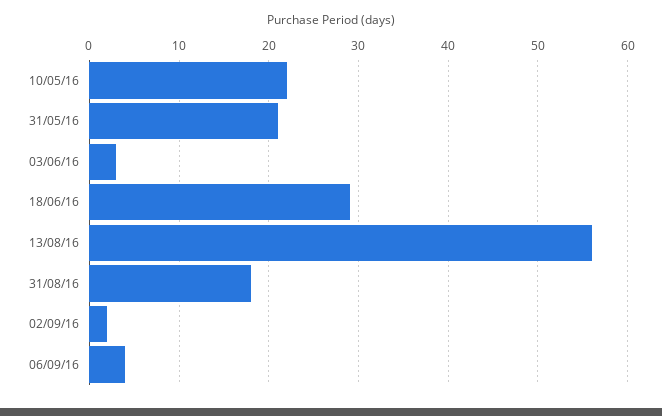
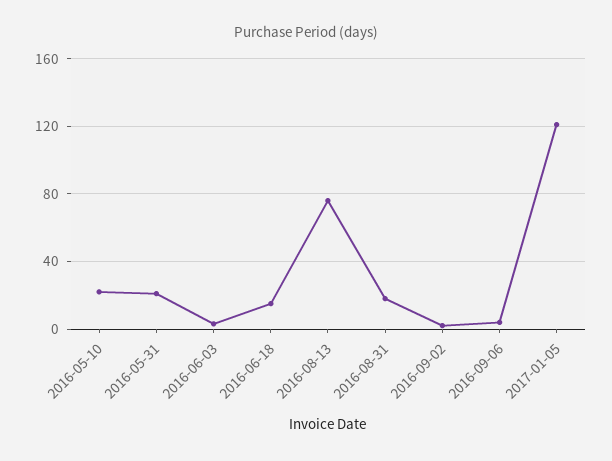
18/06/16: 29 -> 15
13/08/16: 56 -> 75
2017-01-05: none -> 120

